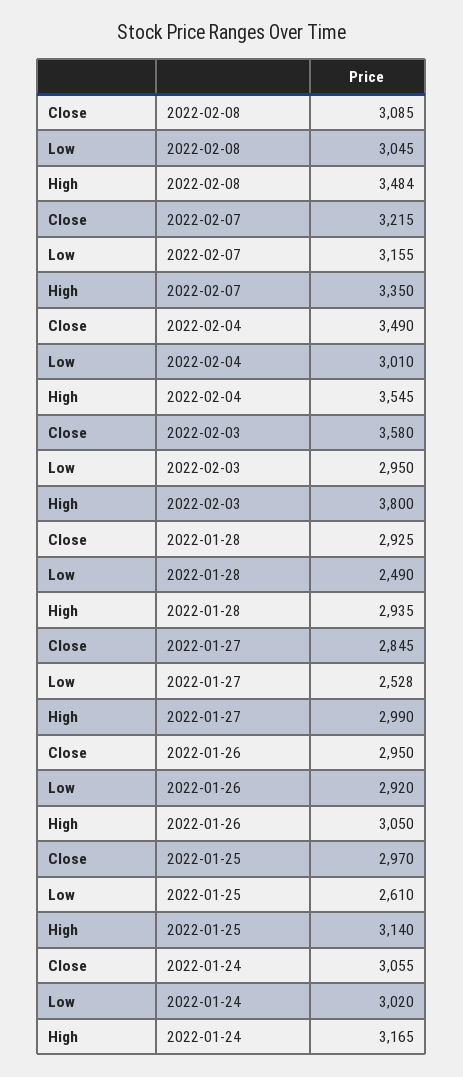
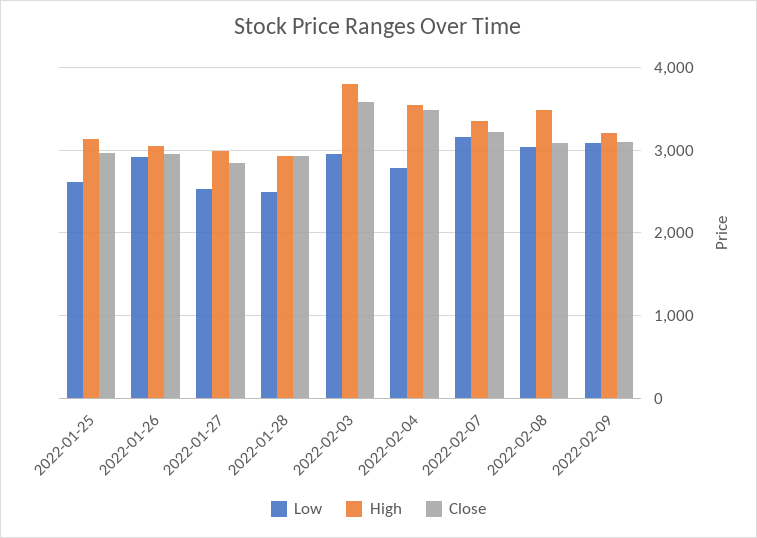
Low, 2022-02-04: 3010 -> 2800
Close, 2022-01-24: 3055 -> none
Low, 2022-01-24: 3020 -> none
High, 2022-01-24: 3165 -> none
Low, 2022-02-09: none -> 3100
High, 2022-02-09: none -> 3200
Close, 2022-02-09: none -> 3100

